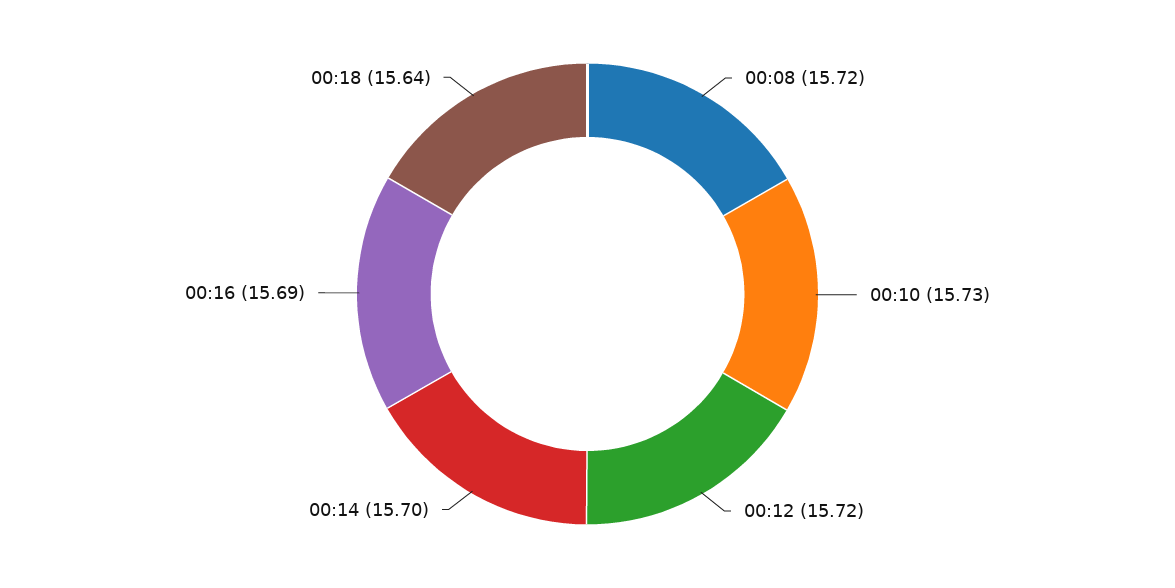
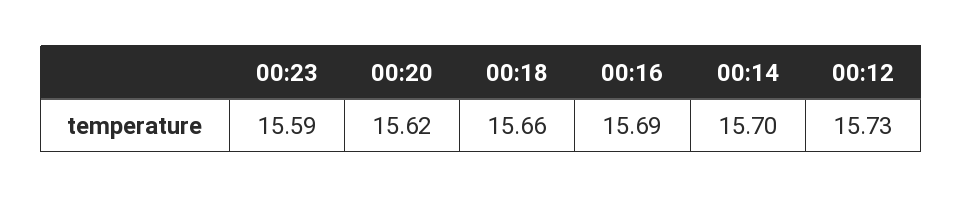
00:08: 15.72 -> none
00:10: 15.73 -> none
00:12: 15.72 -> 15.73
00:18: 15.64 -> 15.66
00:23: none -> 15.59
00:20: none -> 15.62

